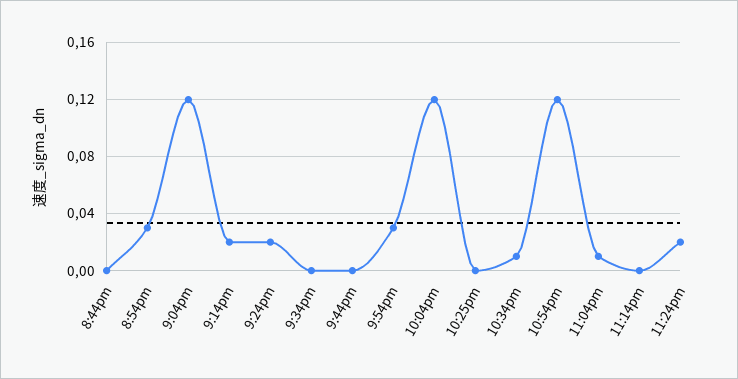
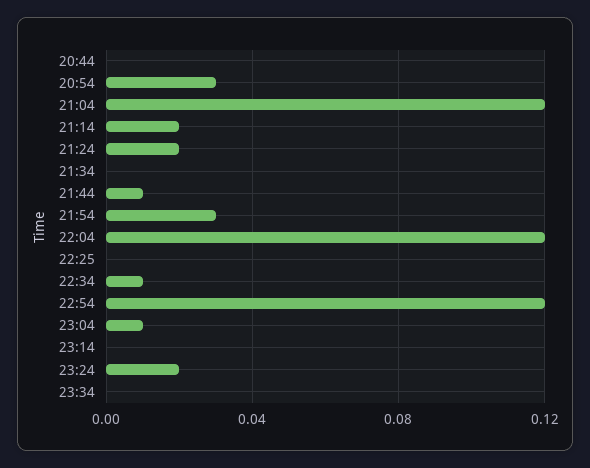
9:44pm: 0 -> 0.01
23:34: none -> 0

